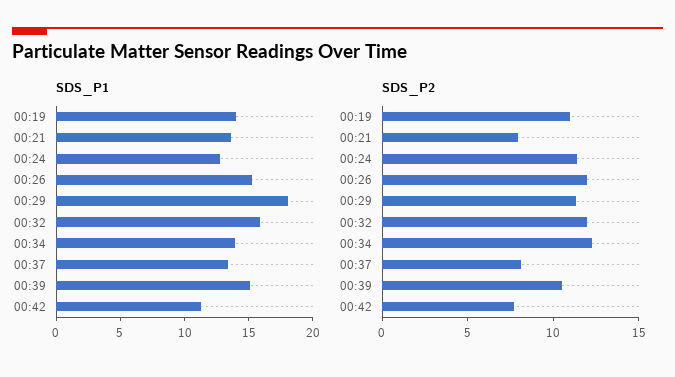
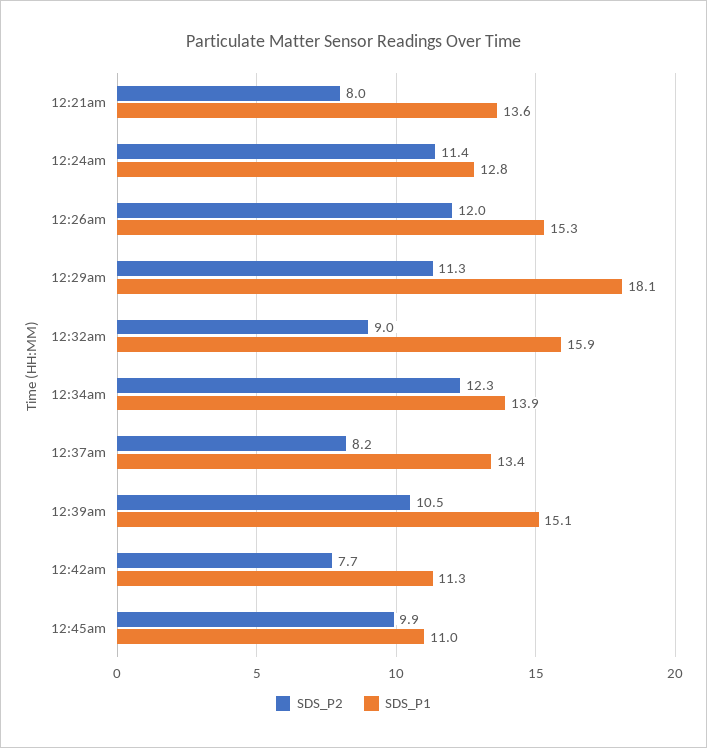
SDS_P1, 00:19: 14 -> none
SDS_P2, 00:19: 11 -> none
SDS_P2, 00:32: 12 -> 9
SDS_P2, 12:45am: none -> 9.9
SDS_P1, 12:45am: none -> 11

